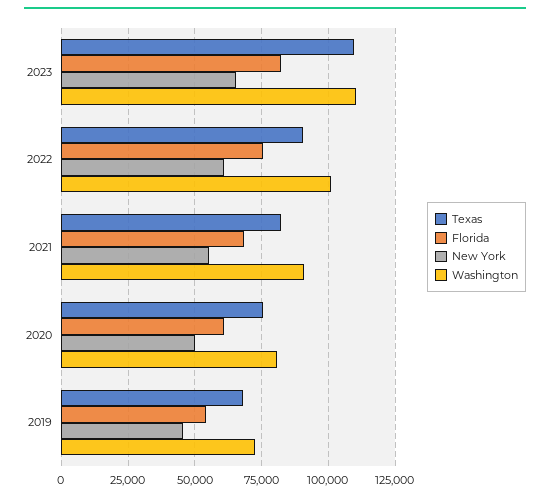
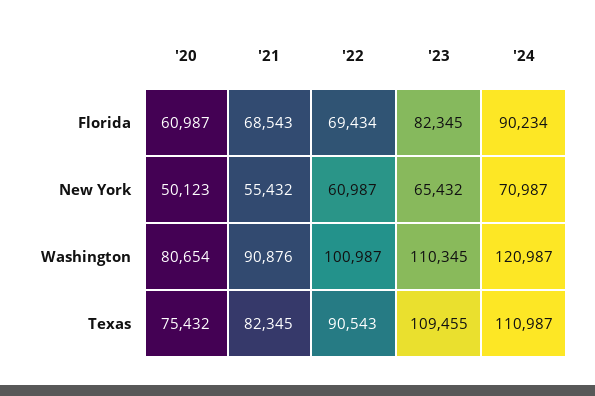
Florida, 2022: 75000 -> 69434
Texas, 2019: 67500 -> none
Florida, 2019: 55000 -> none
New York, 2019: 45000 -> none
Washington, 2019: 72500 -> none
Florida, '24: none -> 90234
New York, '24: none -> 70987
Washington, '24: none -> 120987
Texas, '24: none -> 110987

